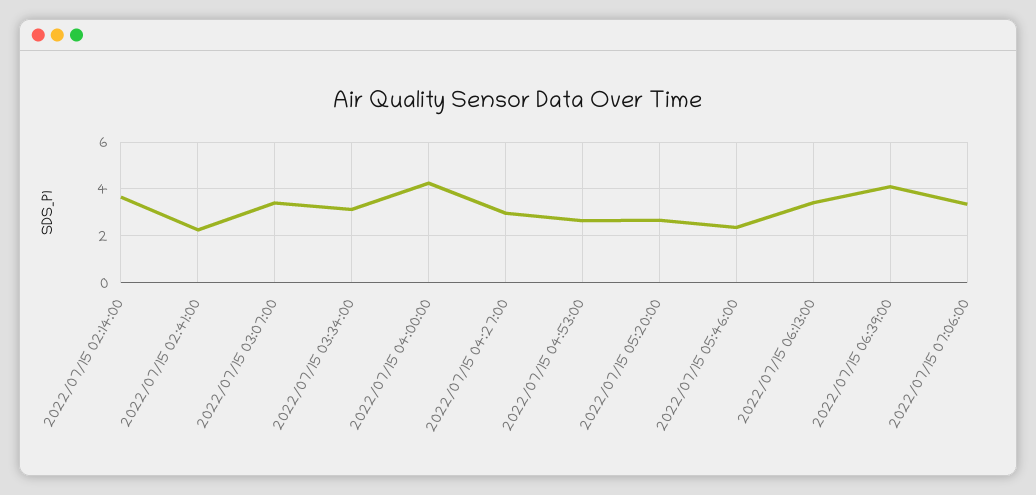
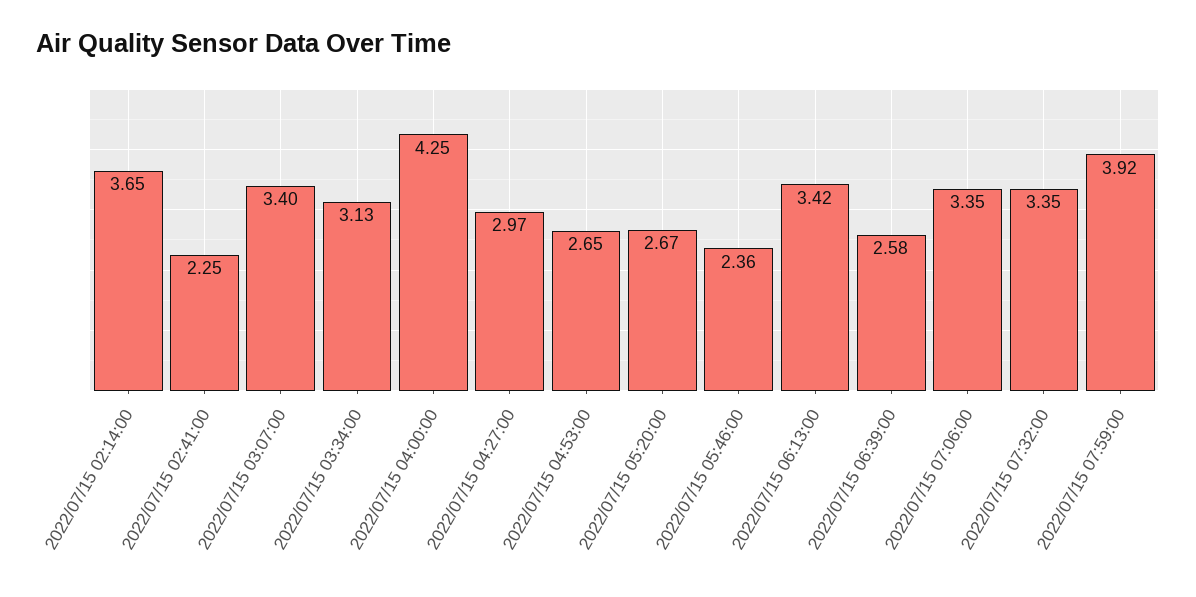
2022/07/15 06:39:00: 4 -> 2.58
2022/07/15 07:32:00: none -> 3.35
2022/07/15 07:59:00: none -> 3.92

